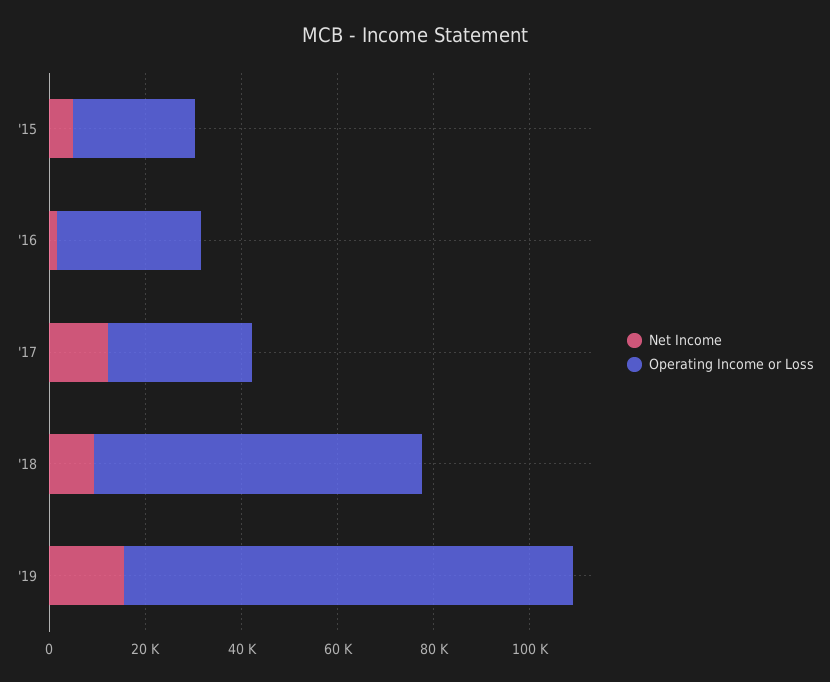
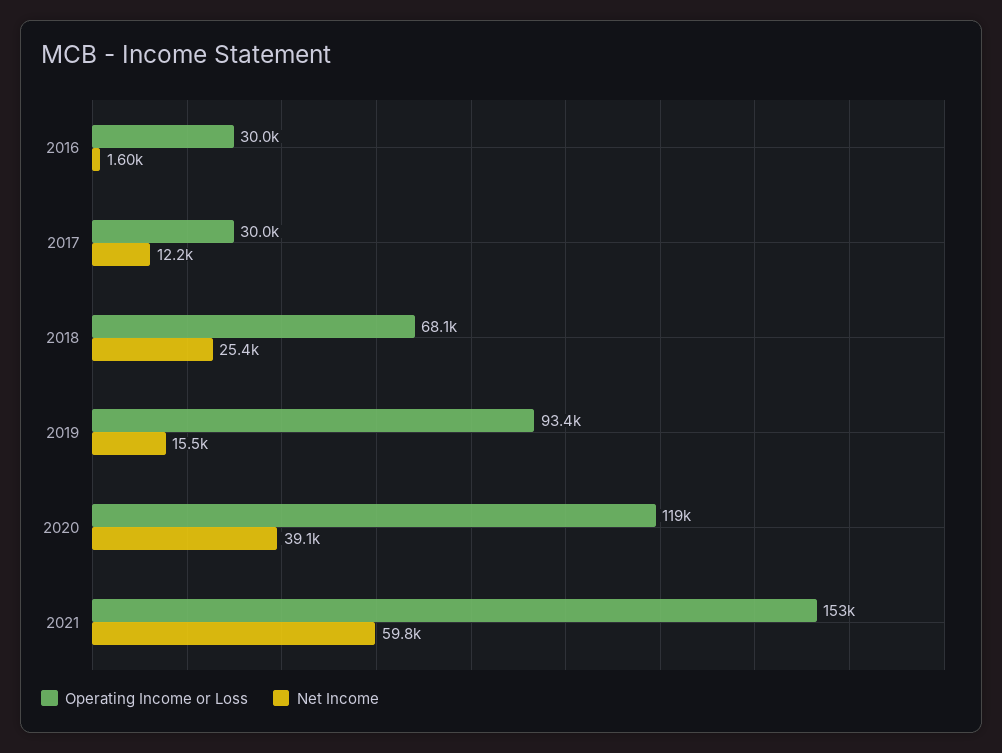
Net Income, '15: 5000 -> none
Operating Income or Loss, '15: 25000 -> none
Net Income, '18: 10000 -> 25400
Operating Income or Loss, 2020: none -> 119000
Net Income, 2020: none -> 39100
Operating Income or Loss, 2021: none -> 153000
Net Income, 2021: none -> 59800

